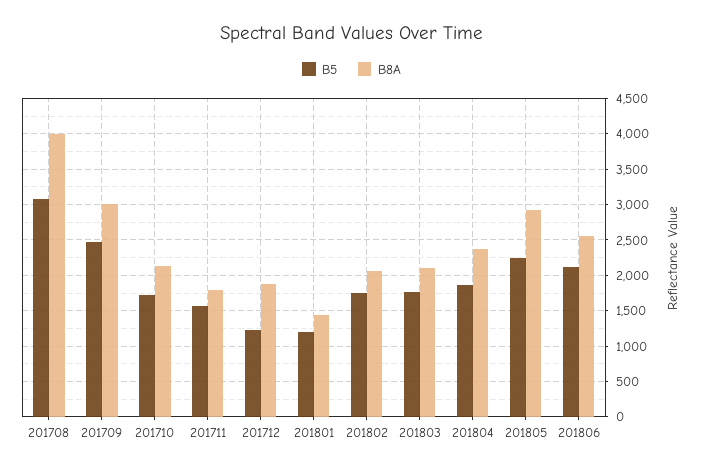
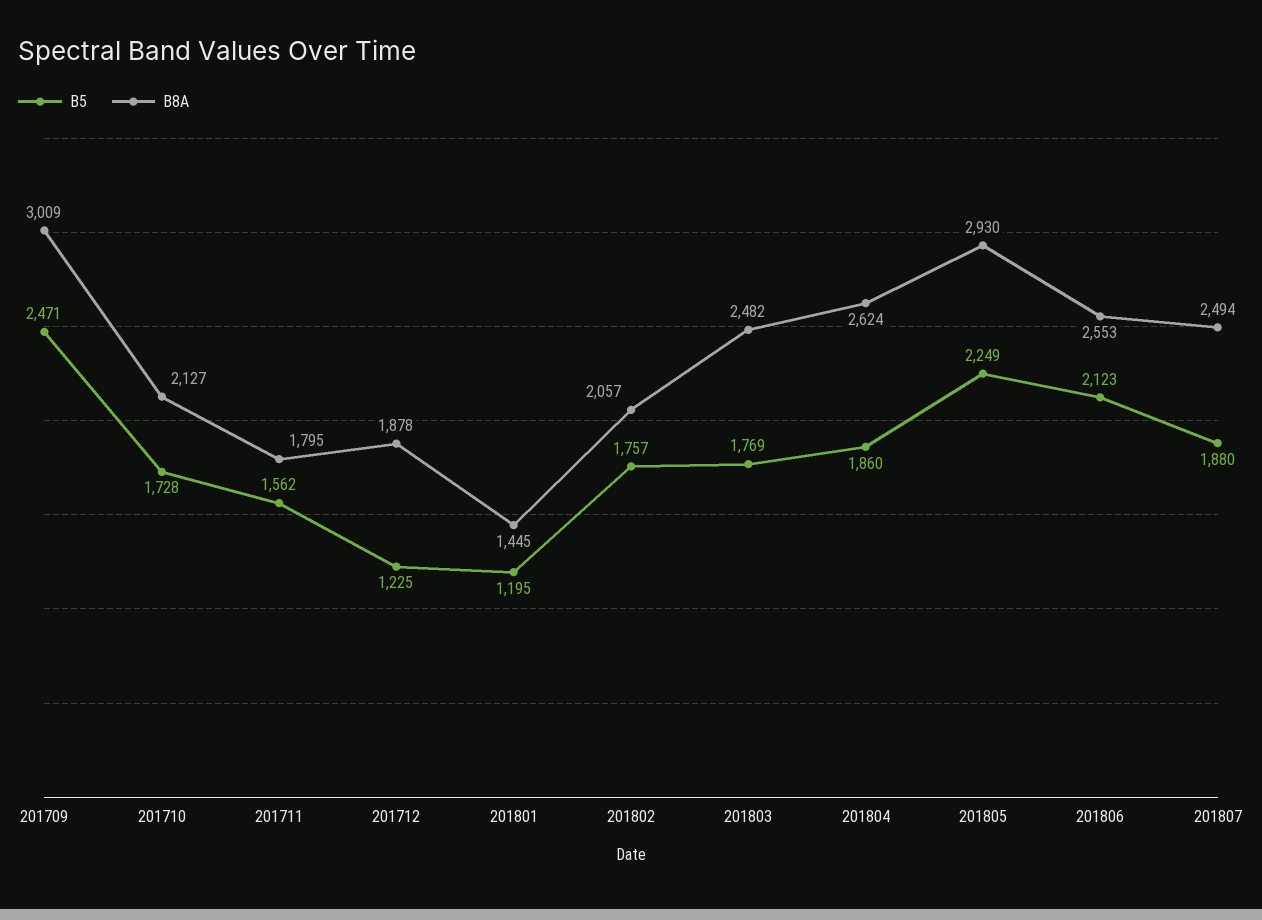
B5, 201708: 3100 -> none
B8A, 201708: 4000 -> none
B8A, 201803: 2100 -> 2482
B8A, 201804: 2400 -> 2624
B5, 201807: none -> 1880
B8A, 201807: none -> 2494

